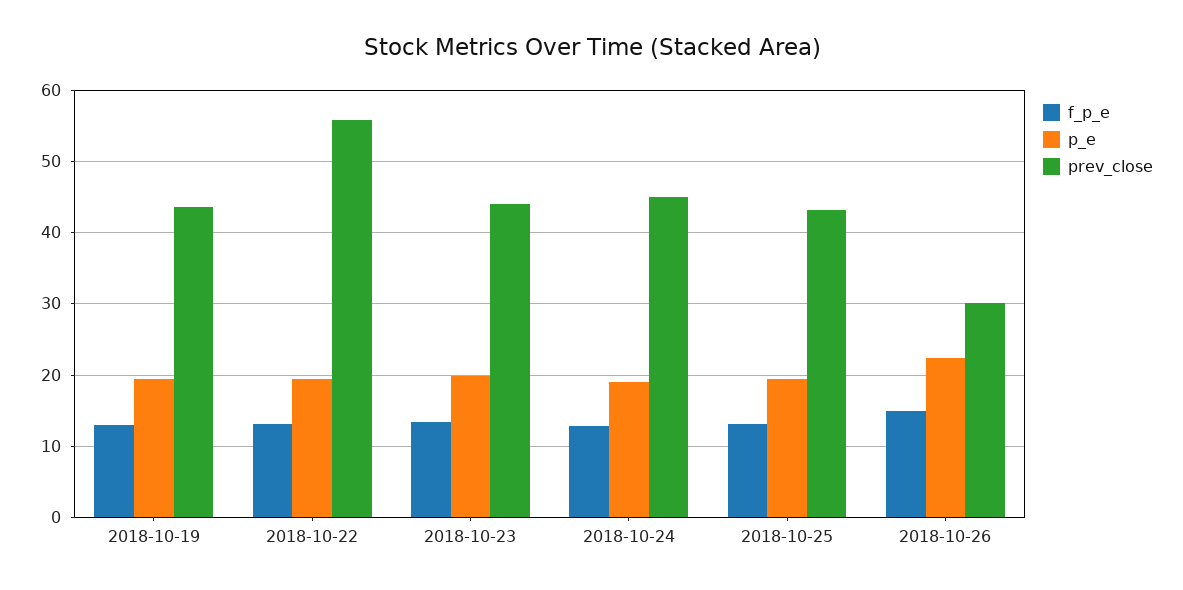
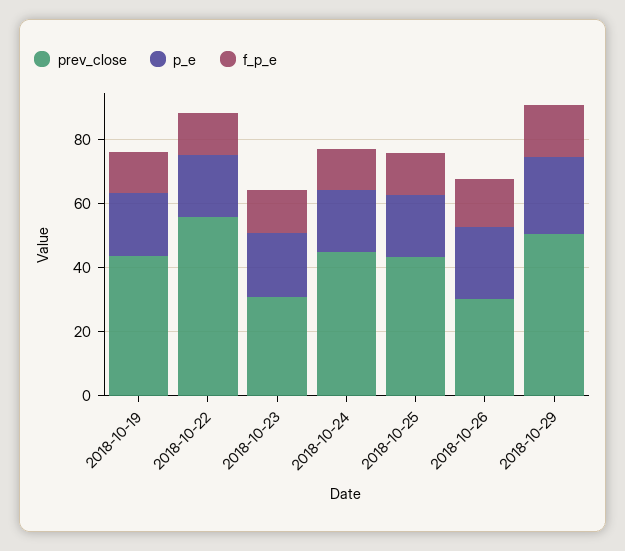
prev_close, 2018-10-23: 44 -> 30
prev_close, 2018-10-29: none -> 50
p_e, 2018-10-29: none -> 25
f_p_e, 2018-10-29: none -> 15

